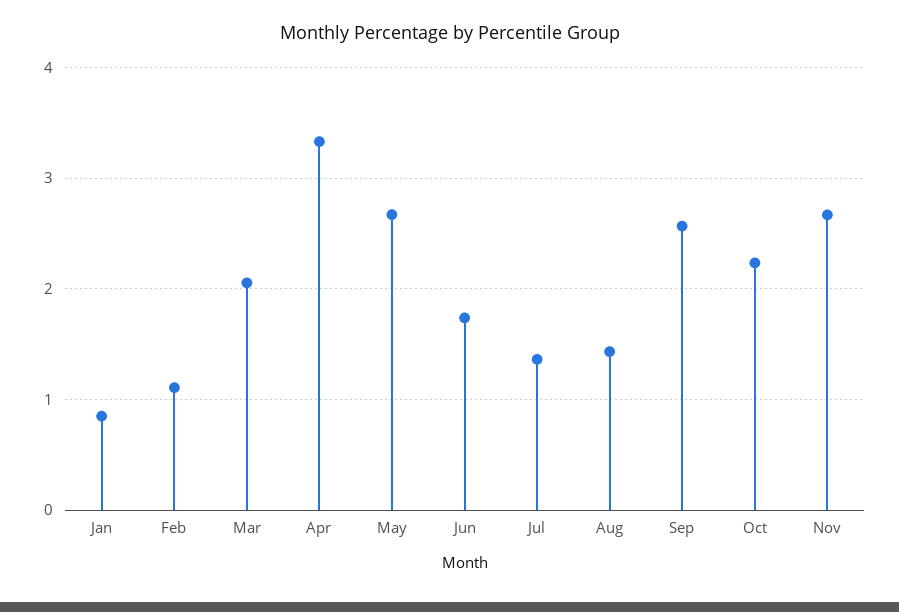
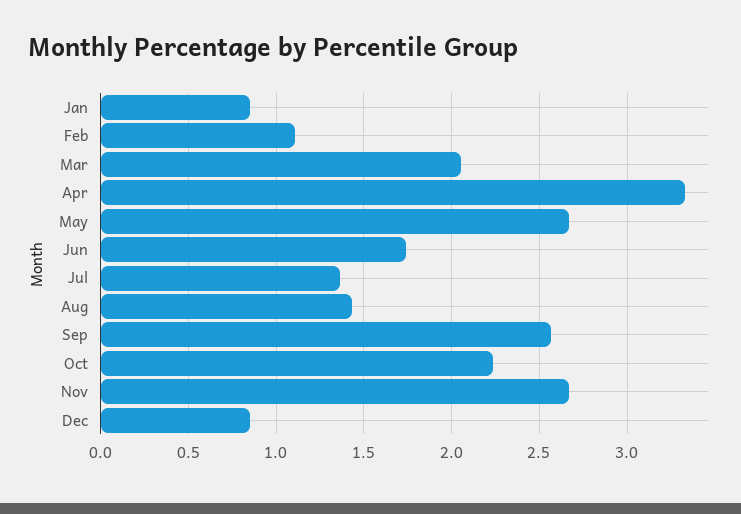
Dec: none -> 0.85

